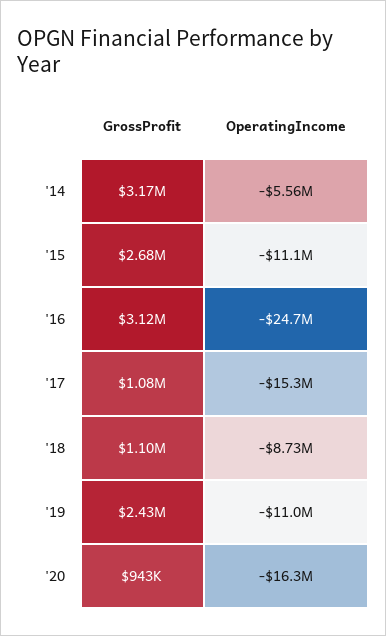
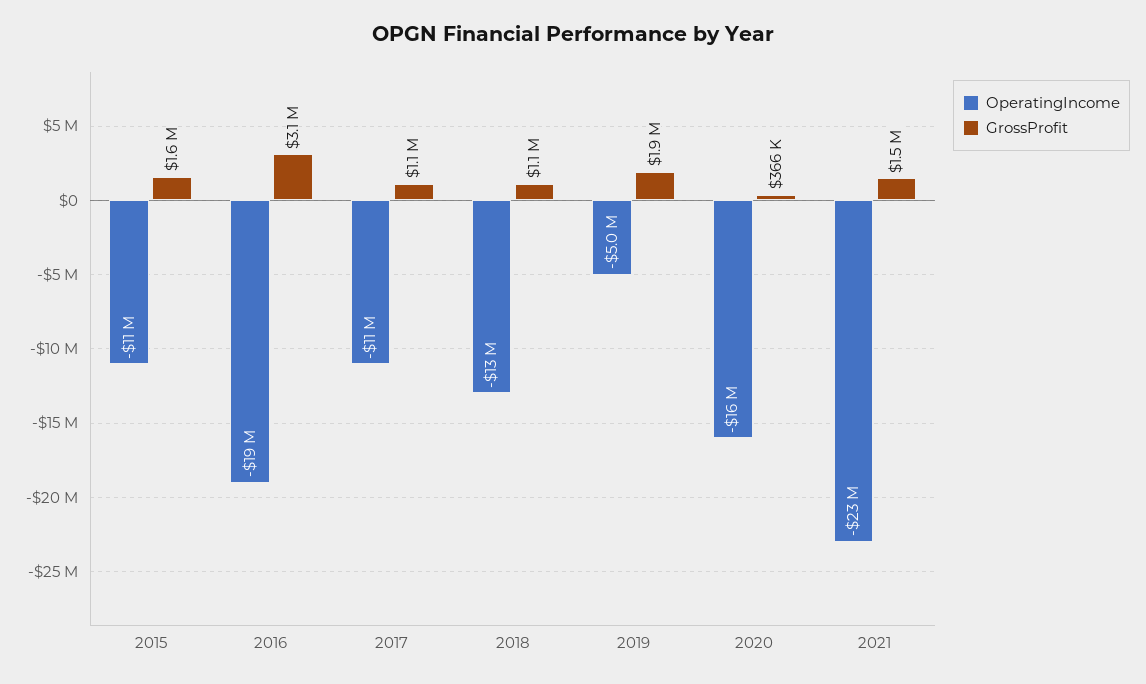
GrossProfit, '14: 3170000 -> none
OperatingIncome, '14: -5560000 -> none
GrossProfit, '15: 2680000 -> 1600000
OperatingIncome, '16: -24700000 -> -19000000
OperatingIncome, '17: -15300000 -> -11000000
OperatingIncome, '18: -8730000 -> -13000000
GrossProfit, '19: 2430000 -> 1900000
OperatingIncome, '19: -11000000 -> -5000000
GrossProfit, '20: 943000 -> 366000
OperatingIncome, 2021: none -> -23000000
GrossProfit, 2021: none -> 1500000

